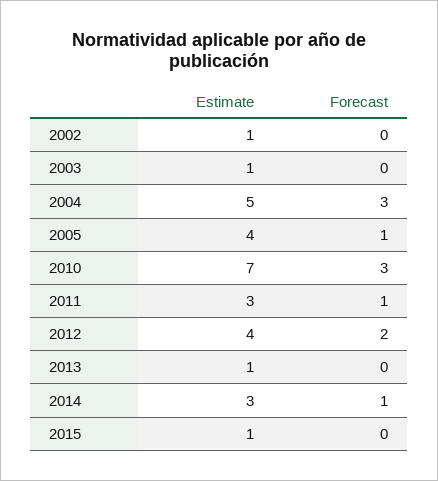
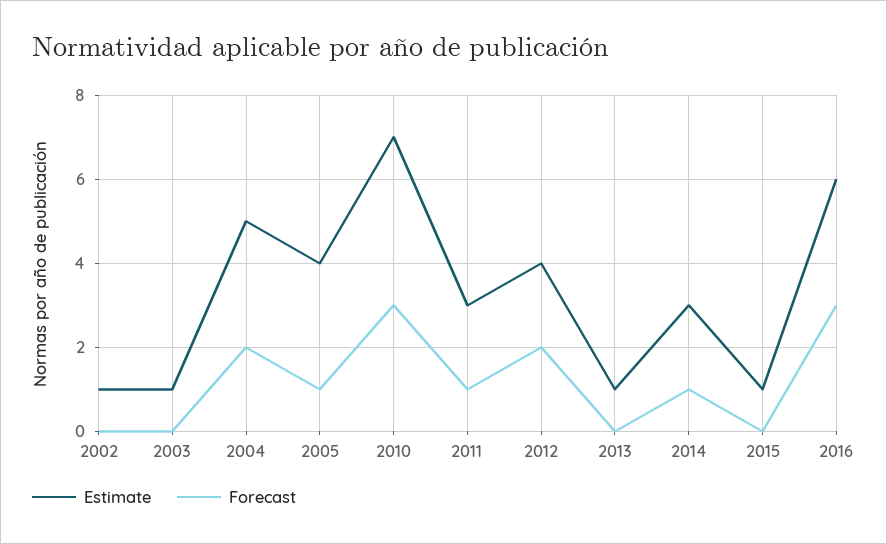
Forecast, 2004: 3 -> 2
Estimate, 2016: none -> 6
Forecast, 2016: none -> 3

